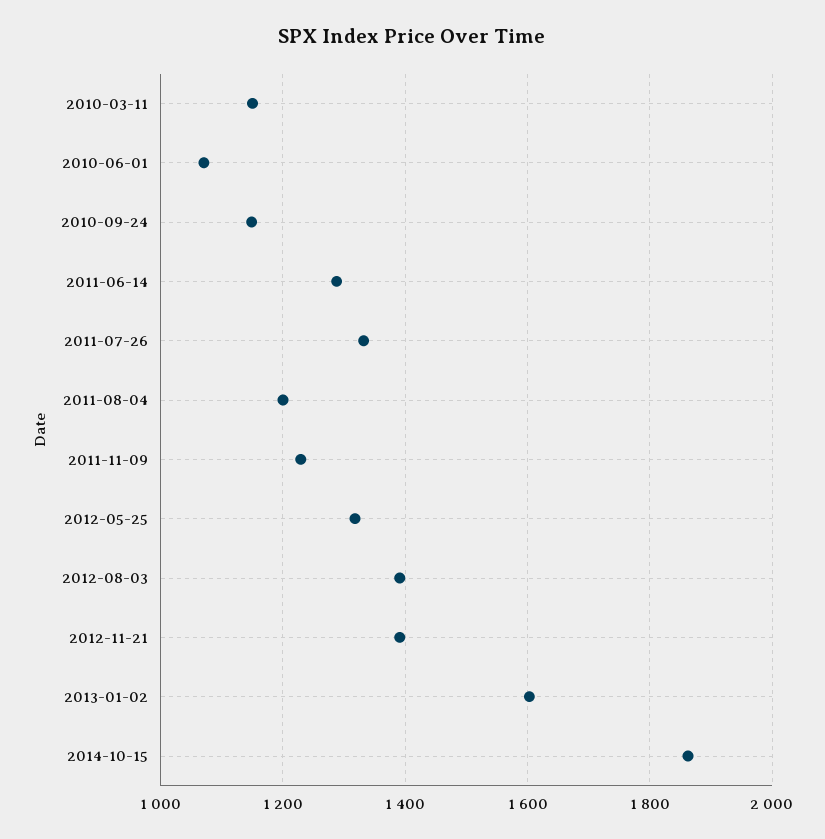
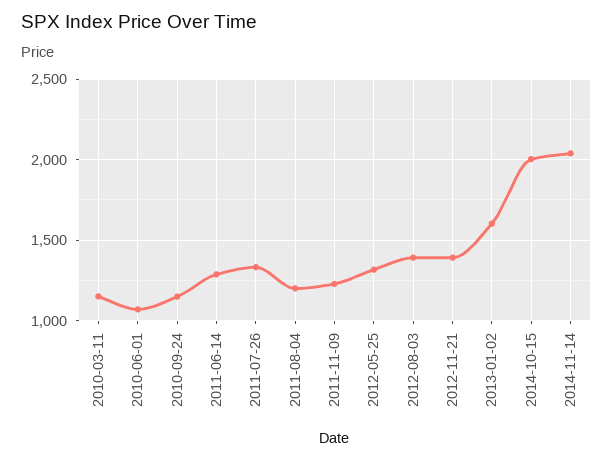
2014-10-15: 1860 -> 2000
2014-11-14: none -> 2050

